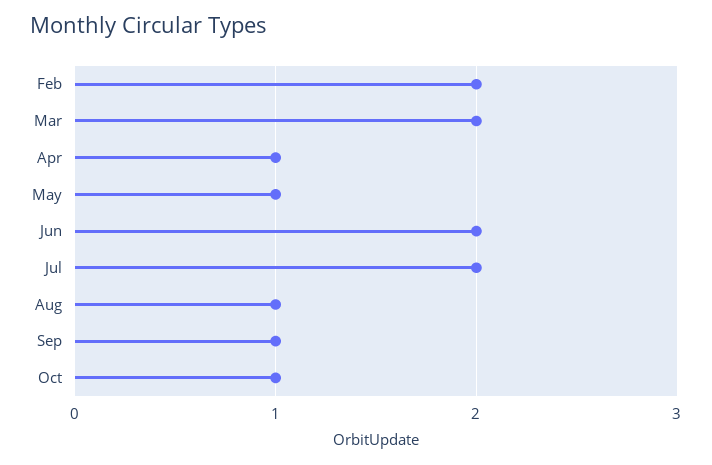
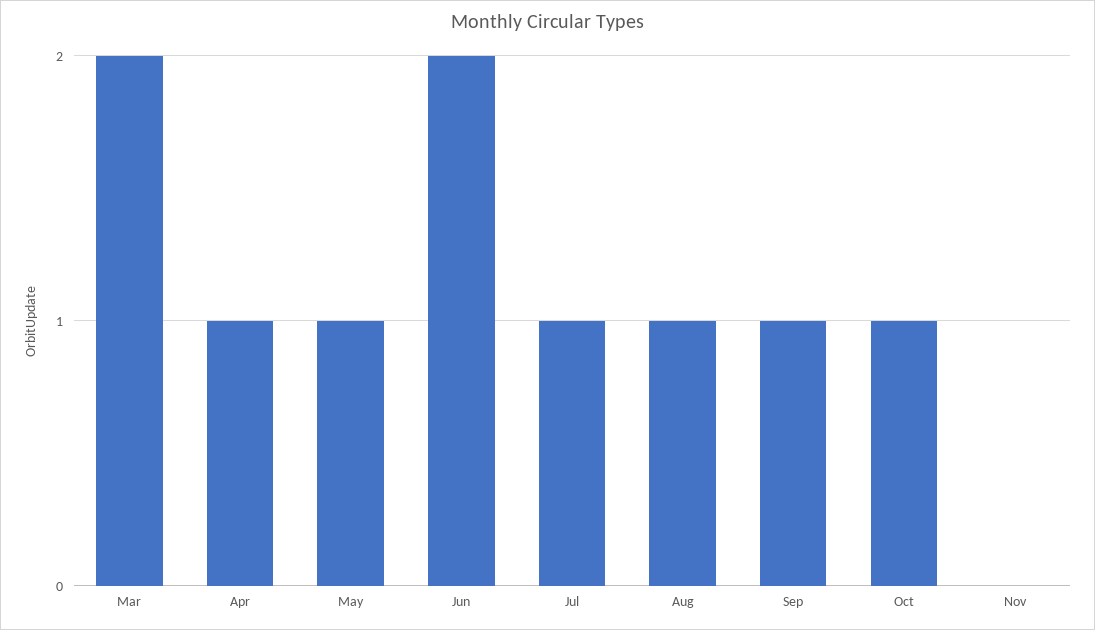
Feb: 2 -> none
Jul: 2 -> 1
Nov: none -> 0

